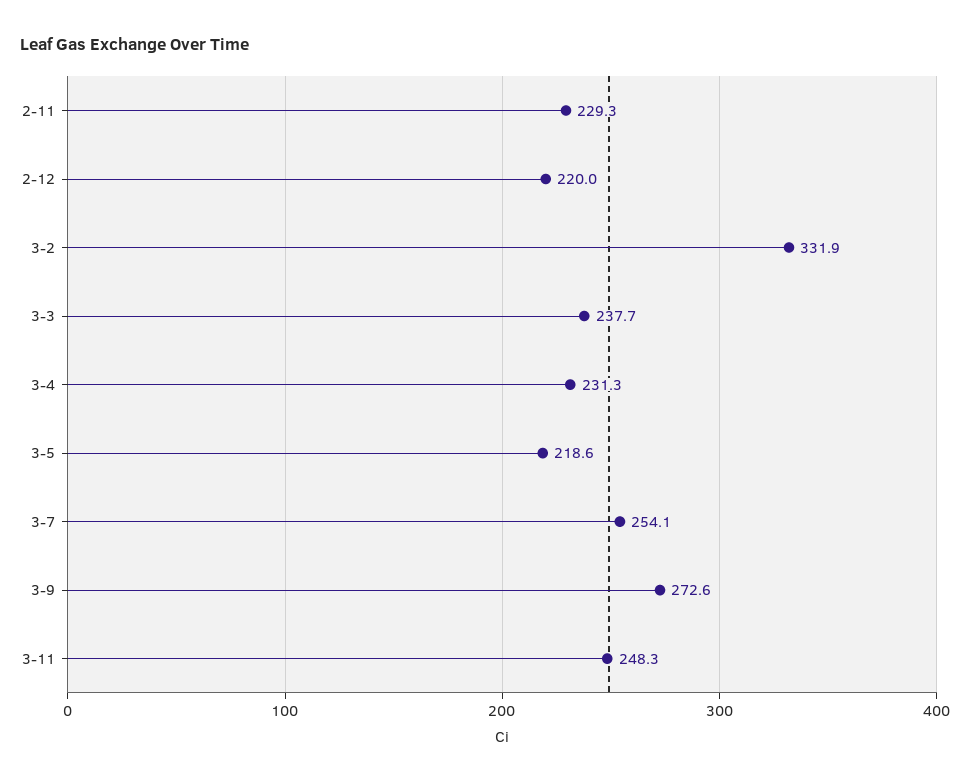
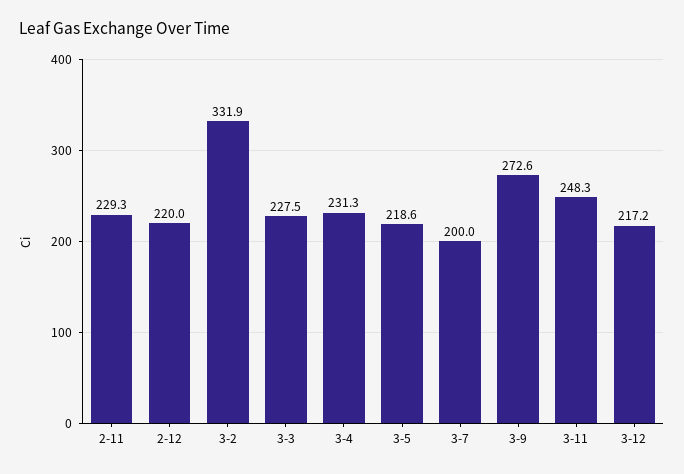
3-3: 237.7 -> 227.5
3-7: 254.1 -> 200
3-12: none -> 217.2

